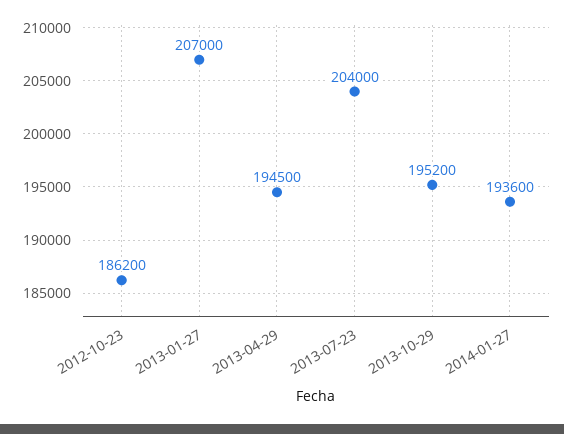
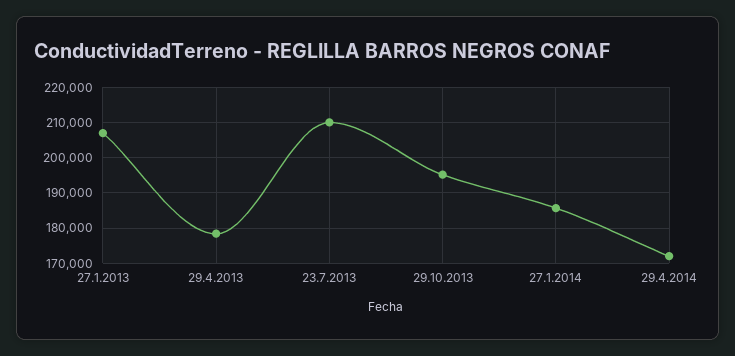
2012-10-23: 186200 -> none
2013-04-29: 194500 -> 178000
2013-07-23: 204000 -> 210000
2014-01-27: 193600 -> 186000
29.4.2014: none -> 172000

